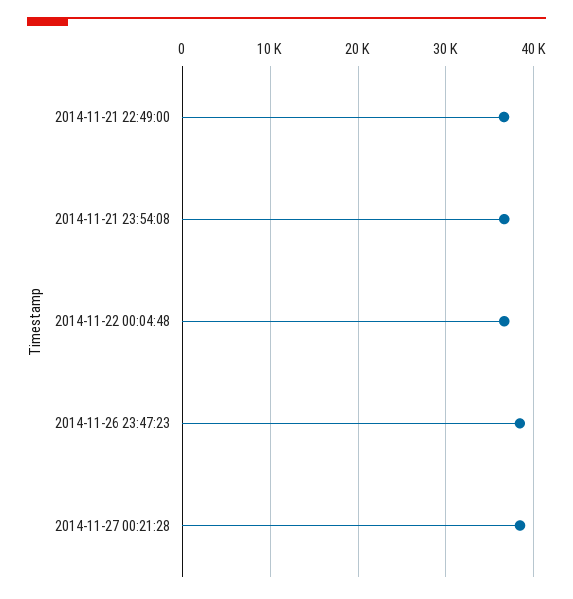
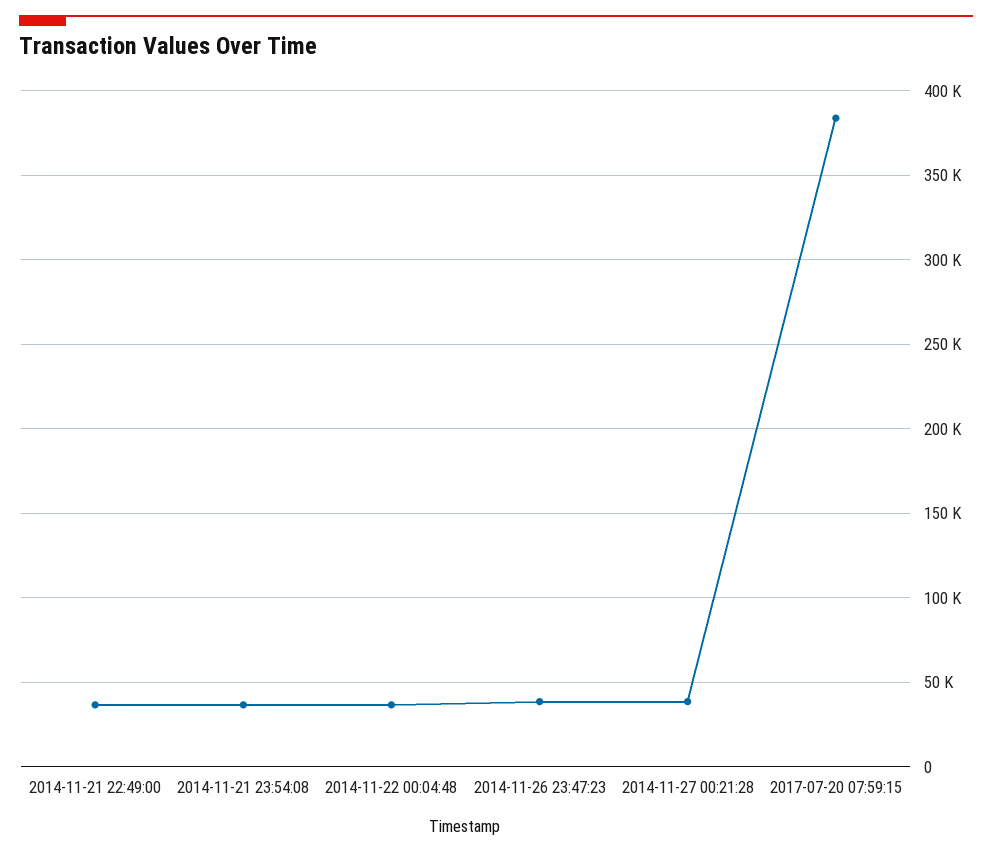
2017-07-20 07:59:15: none -> 385000

